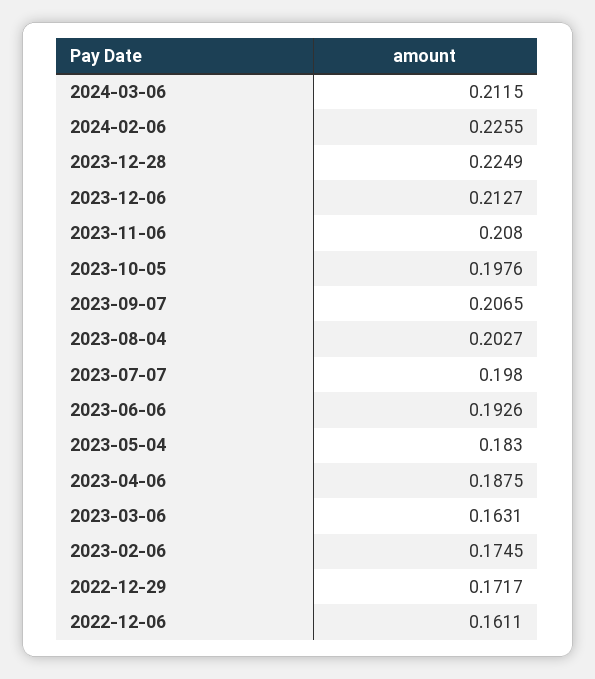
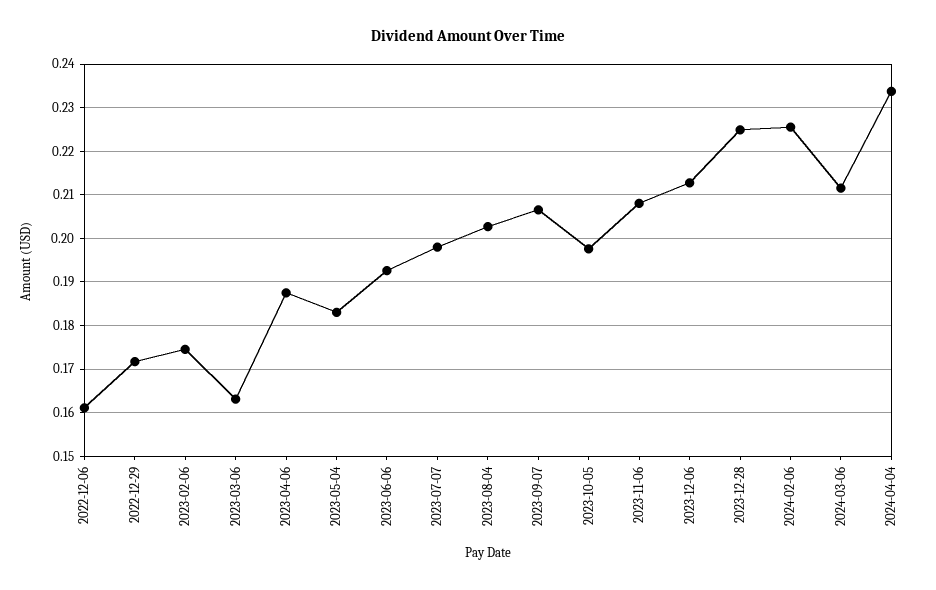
2024-04-04: none -> 0.234

